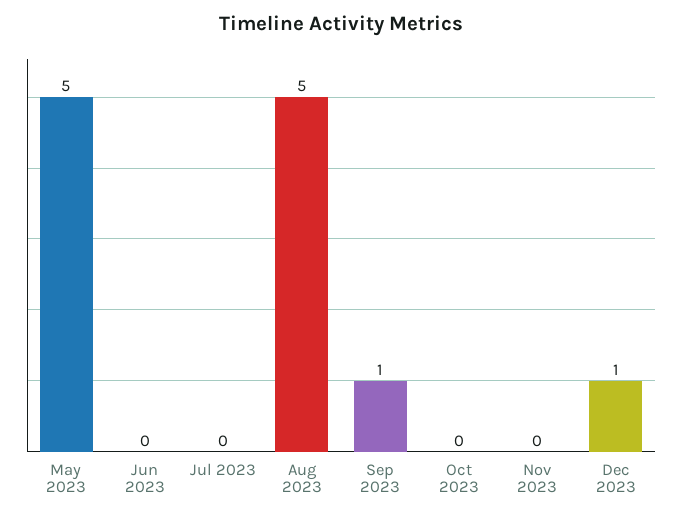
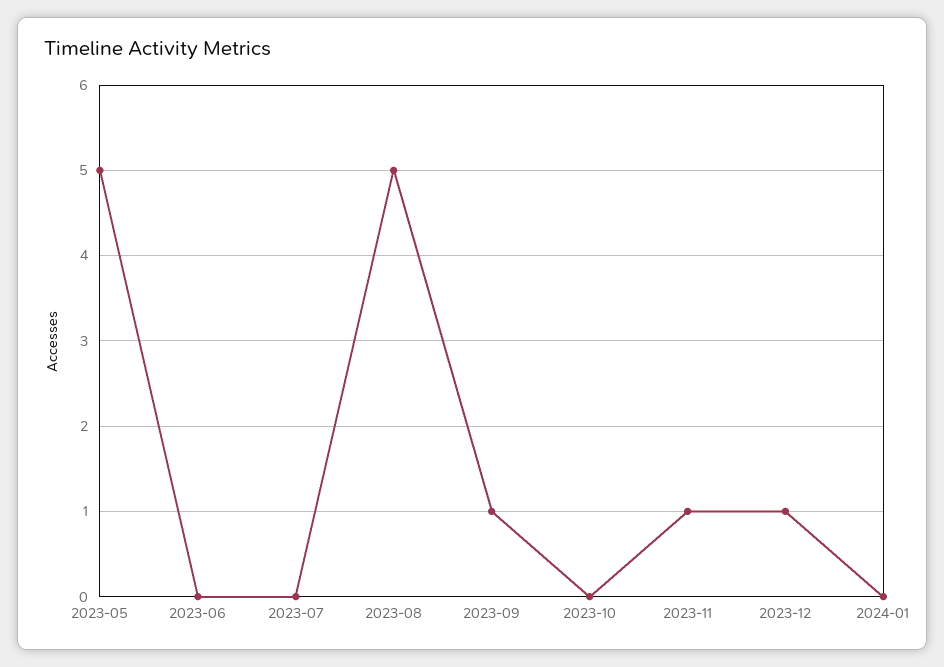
Nov 2023: 0 -> 1
2024-01: none -> 0

